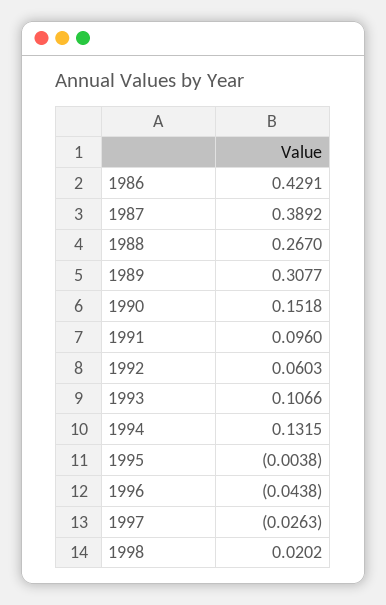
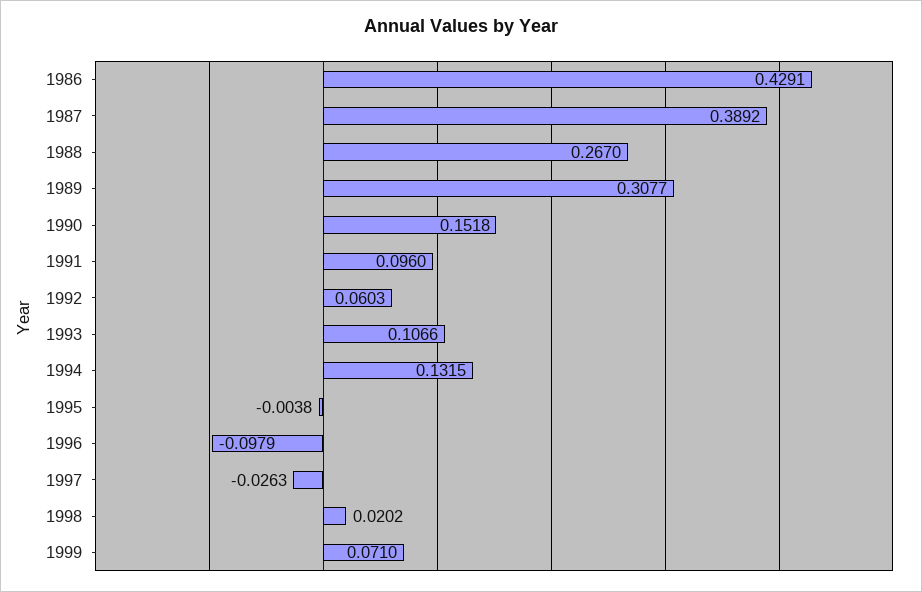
1996: -0.0438 -> -0.0979
1999: none -> 0.071

